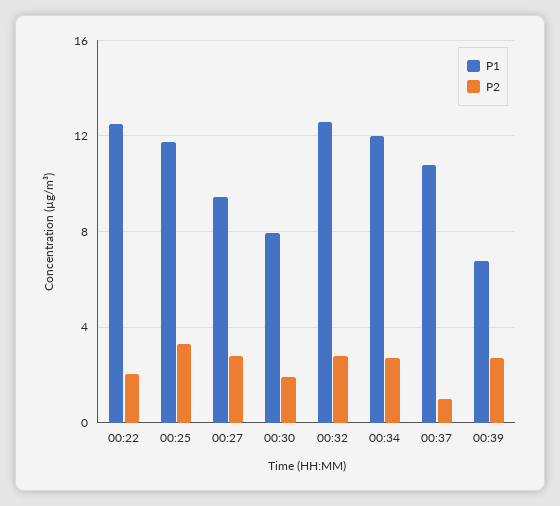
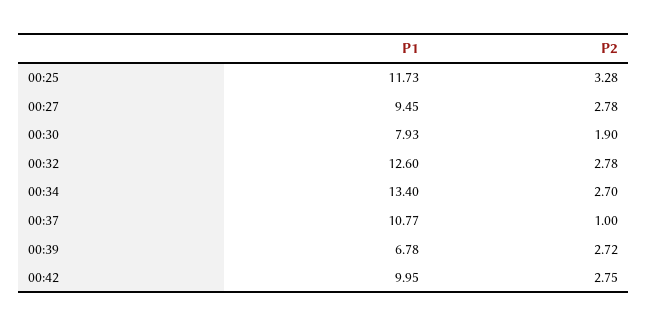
P1, 00:22: 12.5 -> none
P2, 00:22: 2 -> none
P1, 00:34: 12 -> 13.4
P1, 00:42: none -> 9.95
P2, 00:42: none -> 2.75

